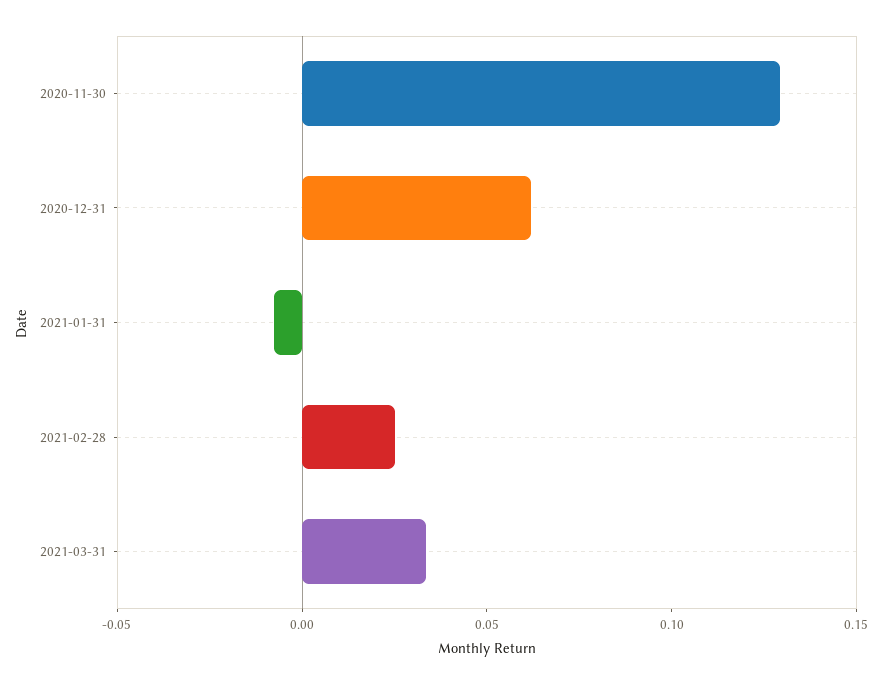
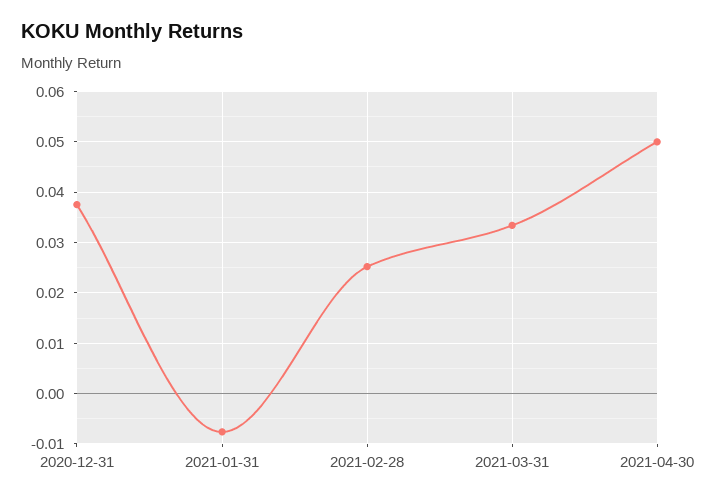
2020-11-30: 0.13 -> none
2020-12-31: 0.06 -> 0.038
2021-04-30: none -> 0.05

